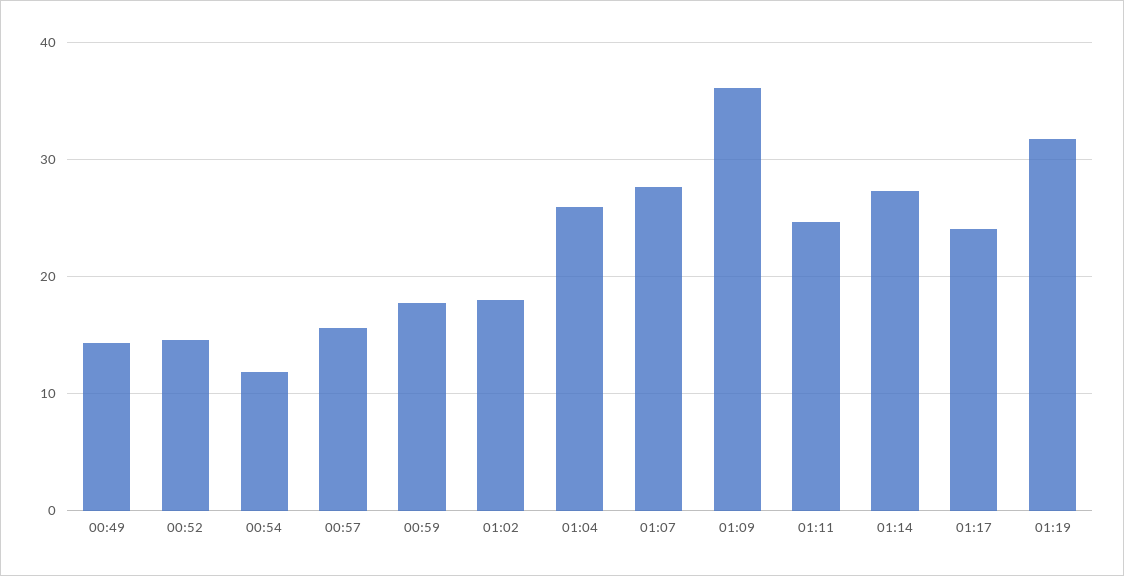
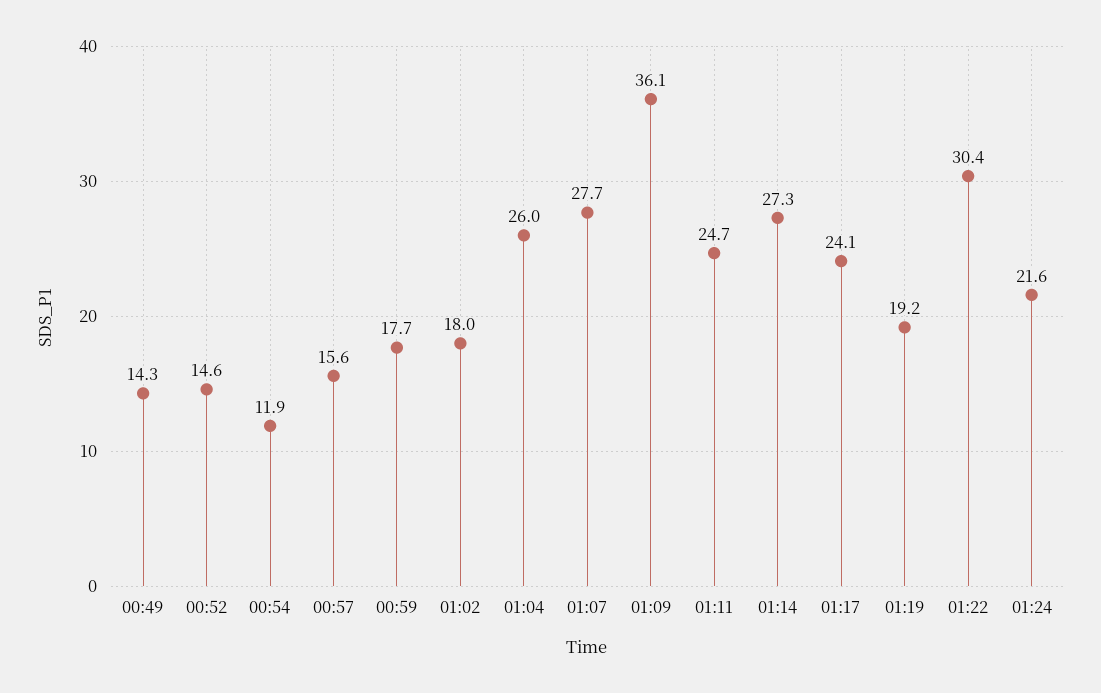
01:19: 32 -> 19.2
01:22: none -> 30.4
01:24: none -> 21.6

